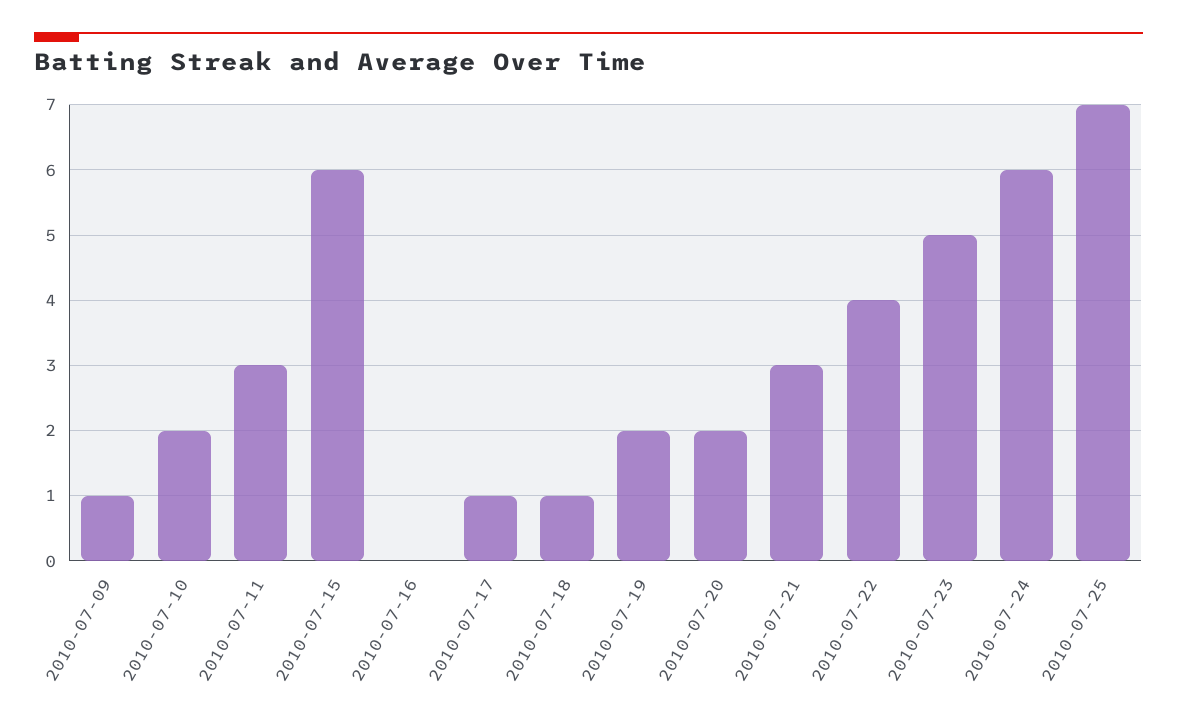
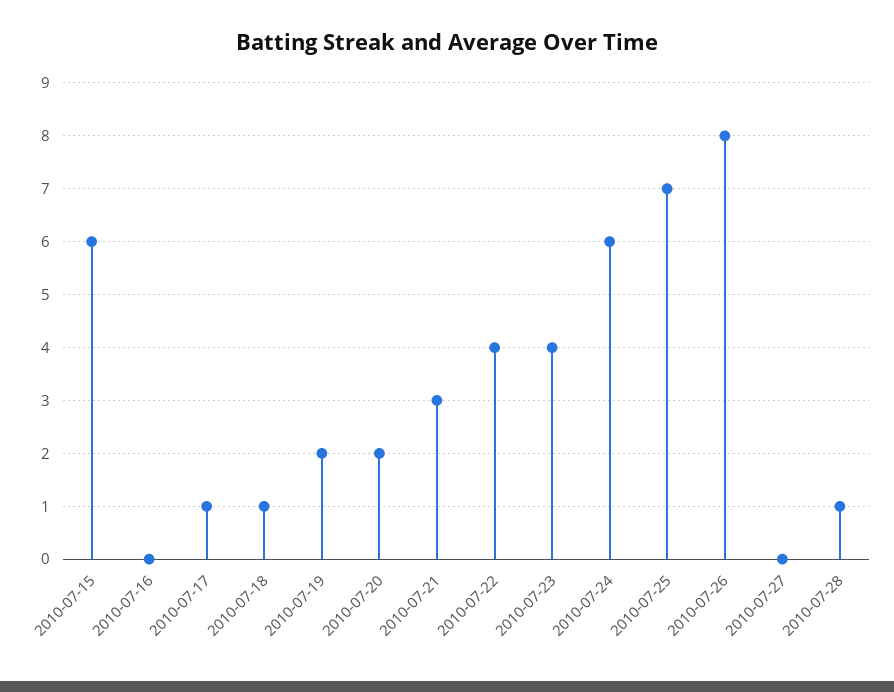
2010-07-09: 1 -> none
2010-07-10: 2 -> none
2010-07-11: 3 -> none
2010-07-23: 5 -> 4
2010-07-26: none -> 8
2010-07-27: none -> 0
2010-07-28: none -> 1

